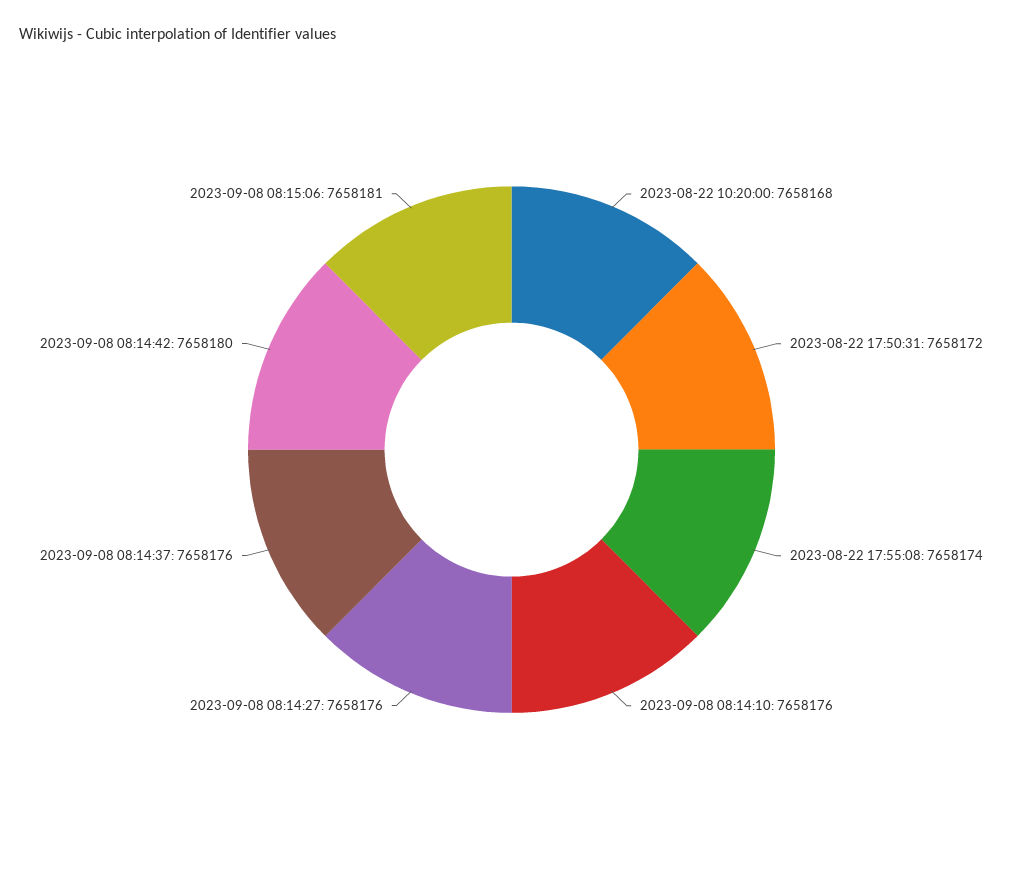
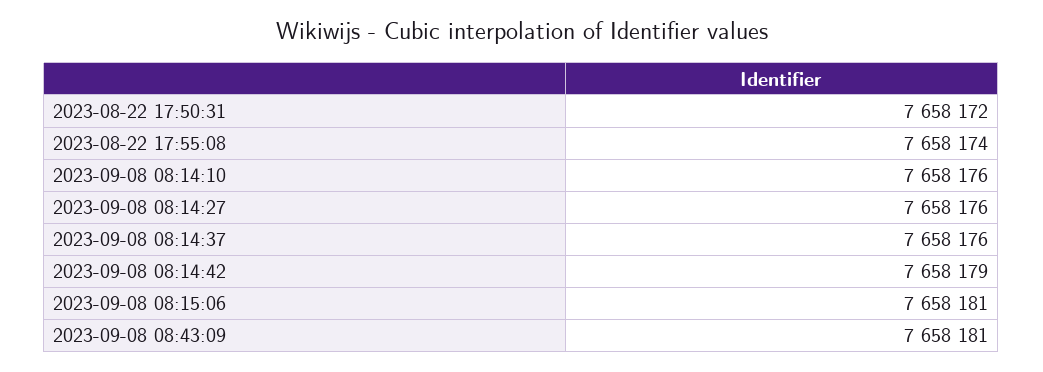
2023-08-22 10:20:00: 7658168 -> none
2023-09-08 08:14:42: 7658180 -> 7658179
2023-09-08 08:43:09: none -> 7658181

